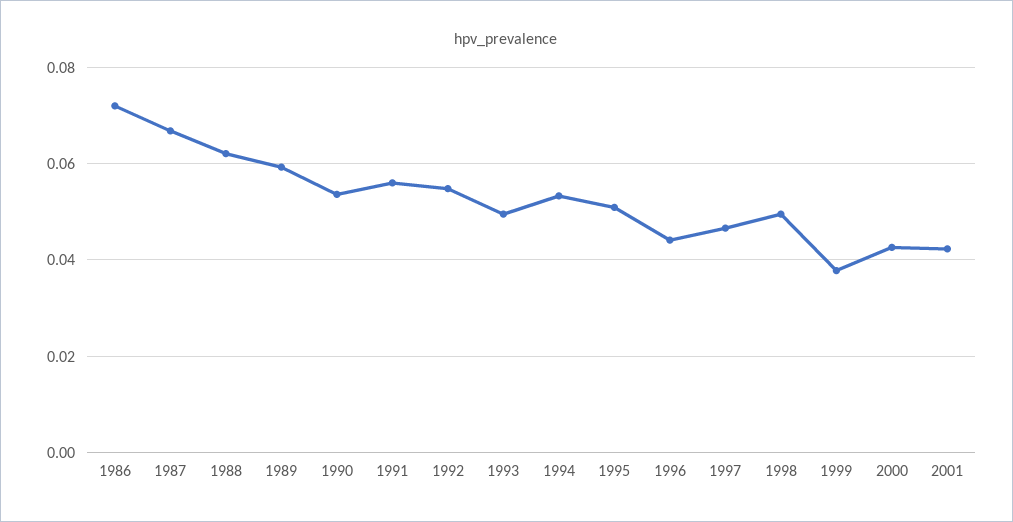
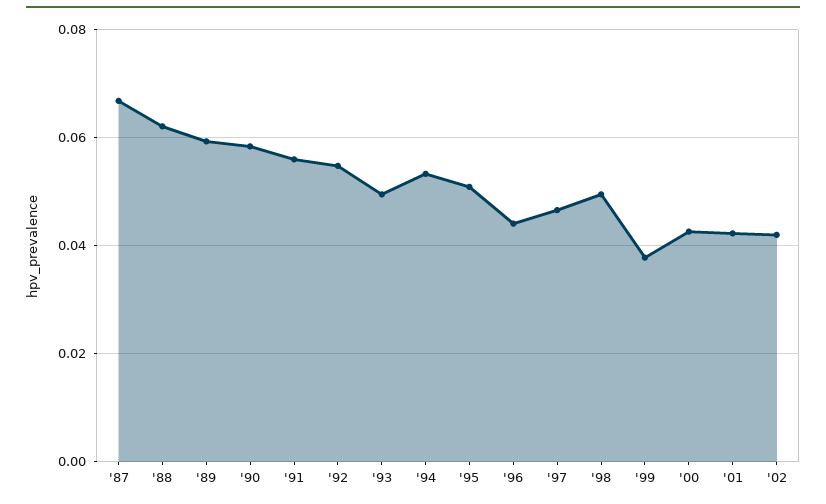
1986: 0.072 -> none
1990: 0.054 -> 0.058
'02: none -> 0.042

